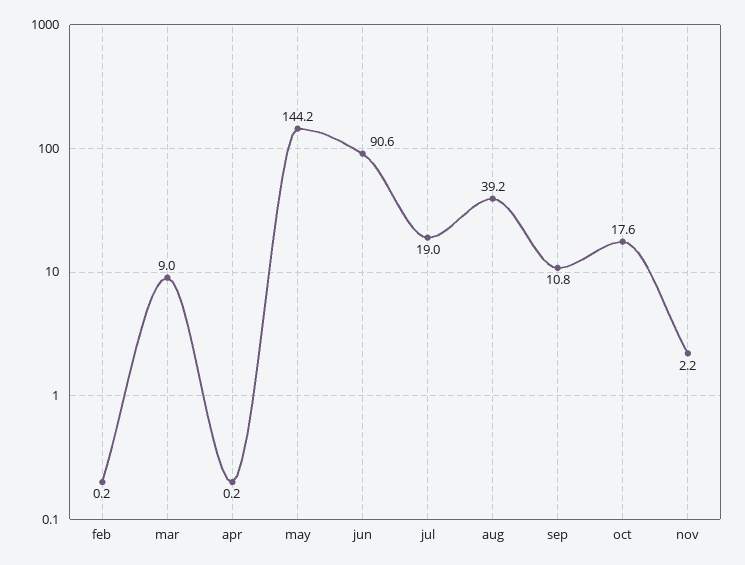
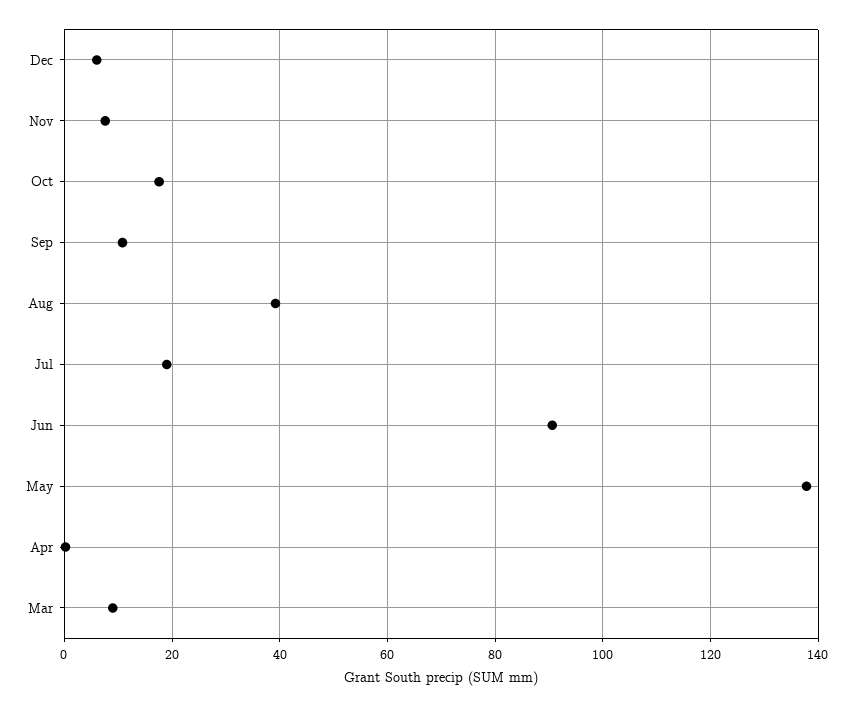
feb: 0.2 -> none
may: 144.2 -> 138
nov: 2.2 -> 8
Dec: none -> 6

